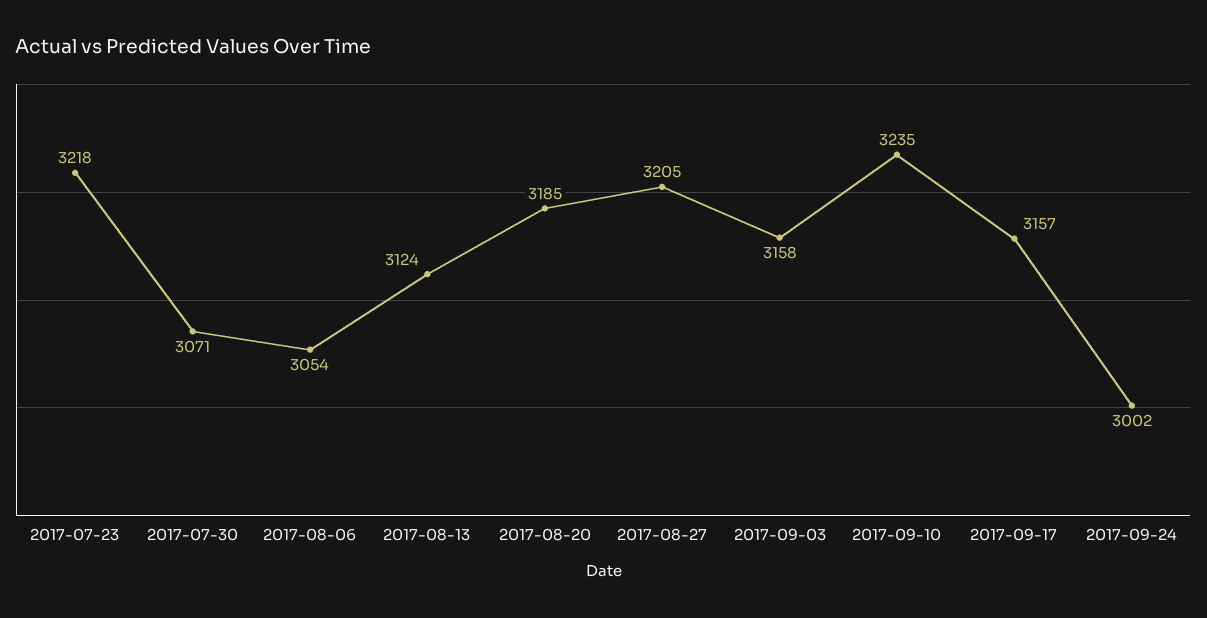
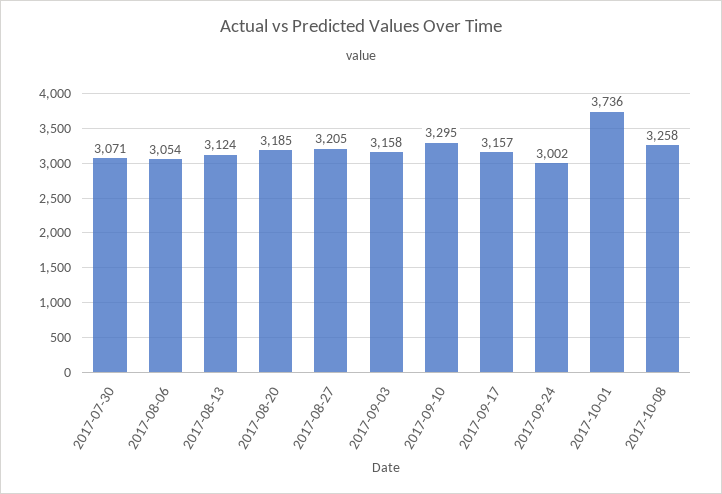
2017-07-23: 3218 -> none
2017-09-10: 3235 -> 3295
2017-10-01: none -> 3736
2017-10-08: none -> 3258

